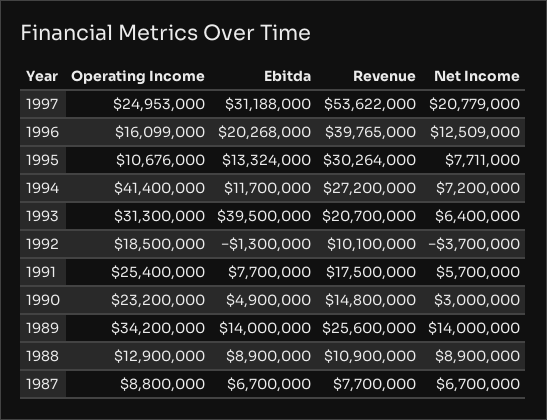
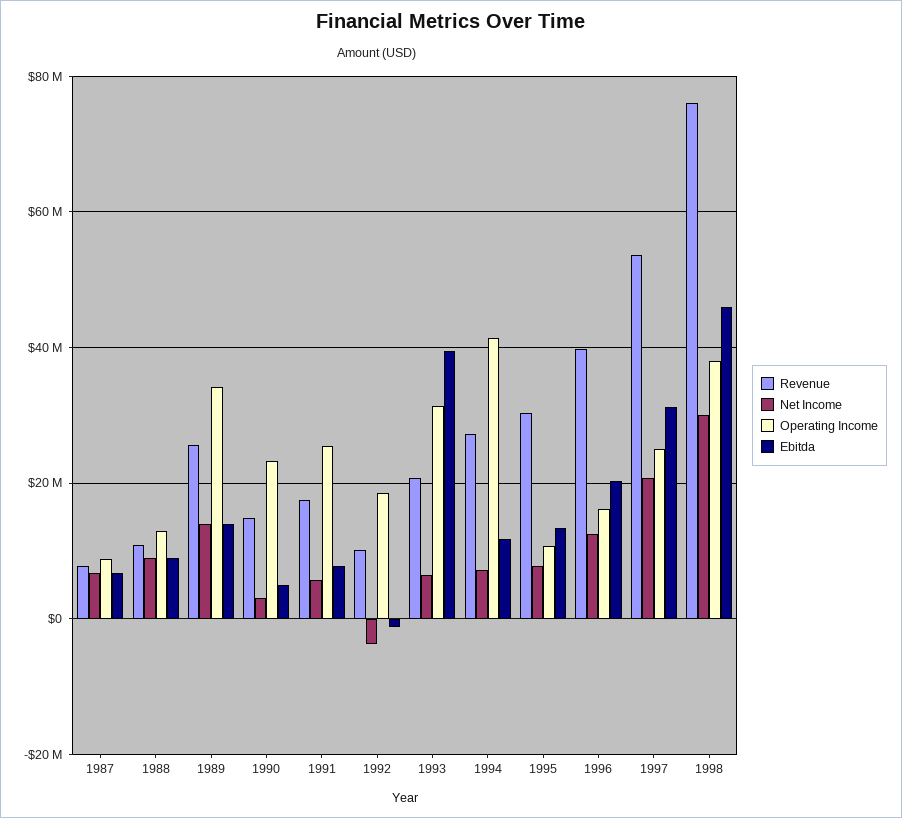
Revenue, 1998: none -> 76000000
Net Income, 1998: none -> 30000000
Operating Income, 1998: none -> 38000000
Ebitda, 1998: none -> 46000000

